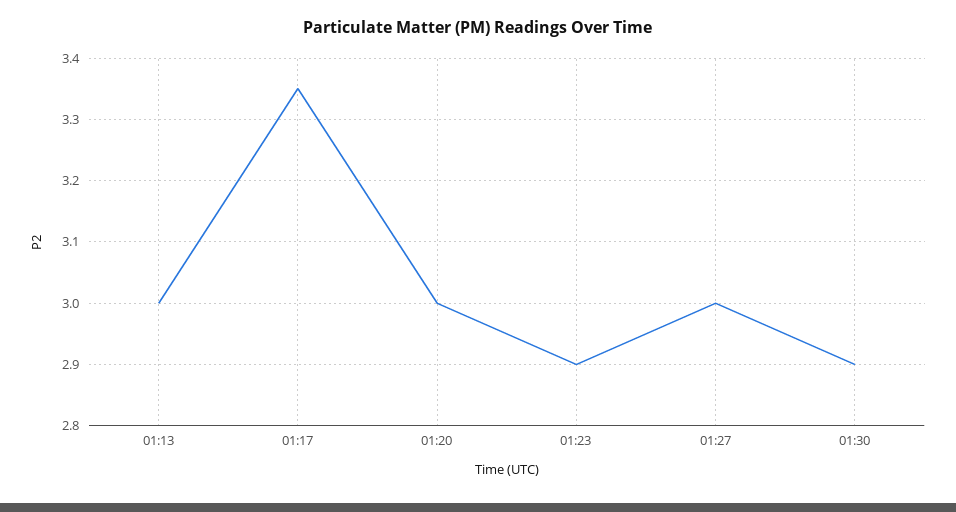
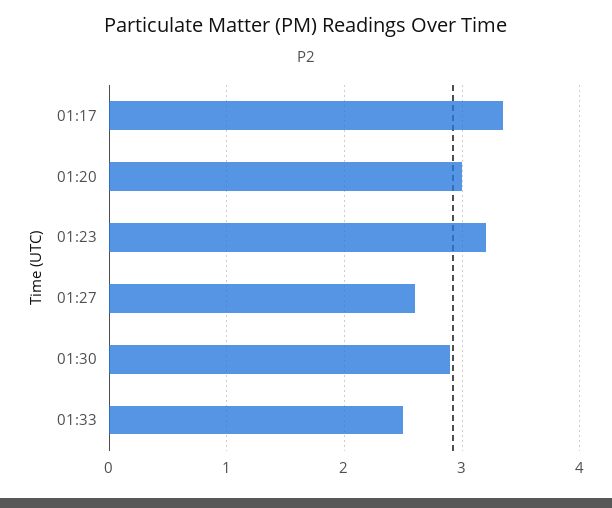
01:13: 3 -> none
01:23: 2.9 -> 3.2
01:27: 3 -> 2.6
01:33: none -> 2.5

